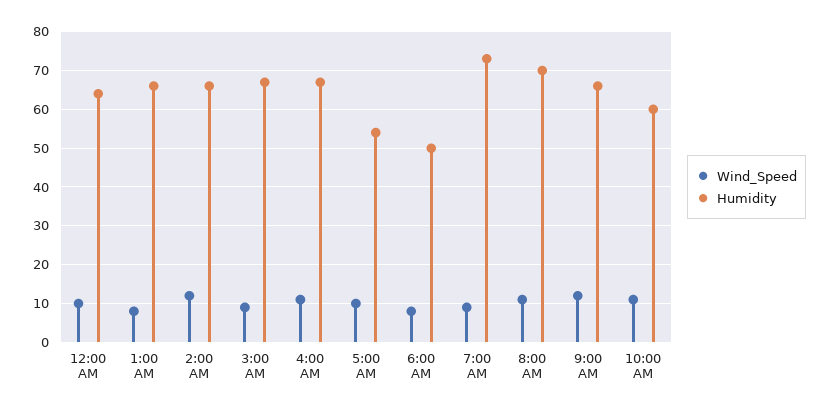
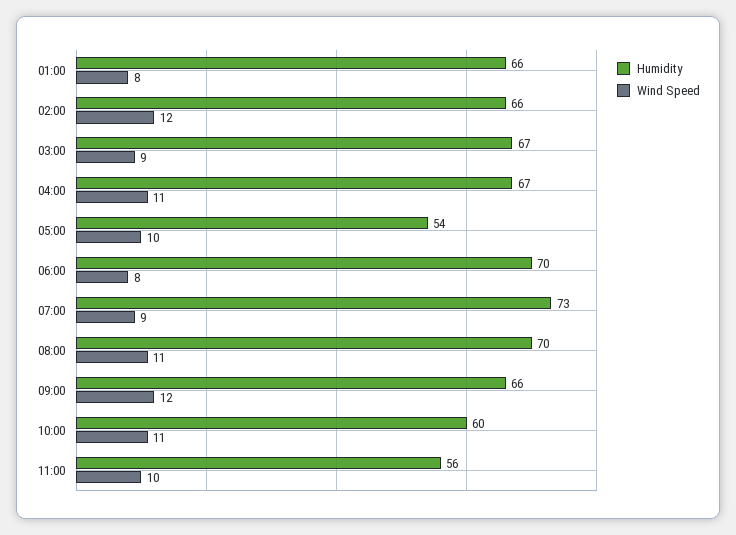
Wind_Speed, 12:00 AM: 10 -> none
Humidity, 12:00 AM: 65 -> none
Humidity, 6:00 AM: 50 -> 70
Humidity, 11:00: none -> 56
Wind_Speed, 11:00: none -> 10

